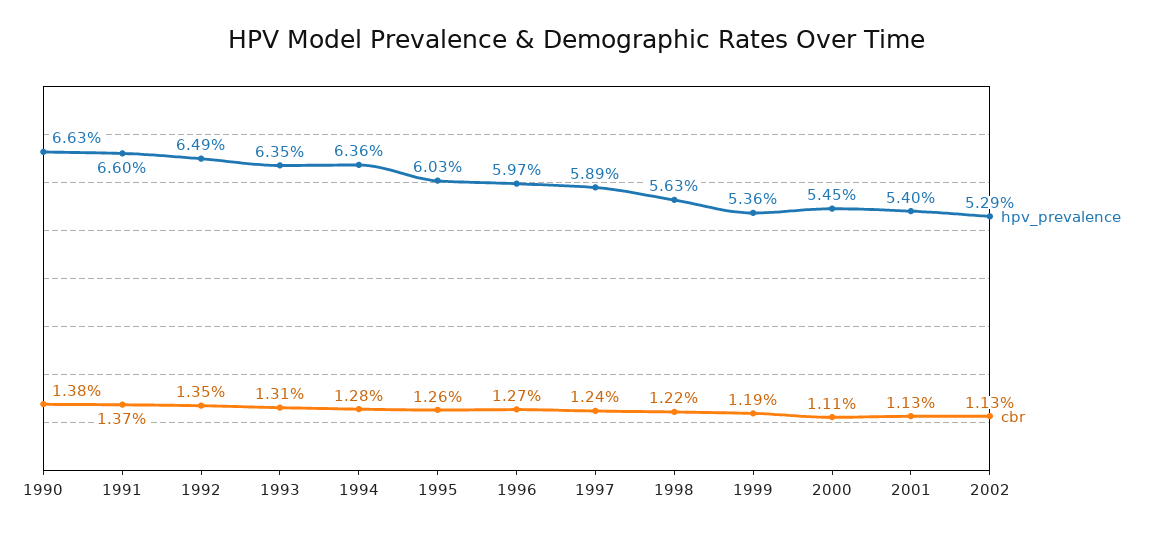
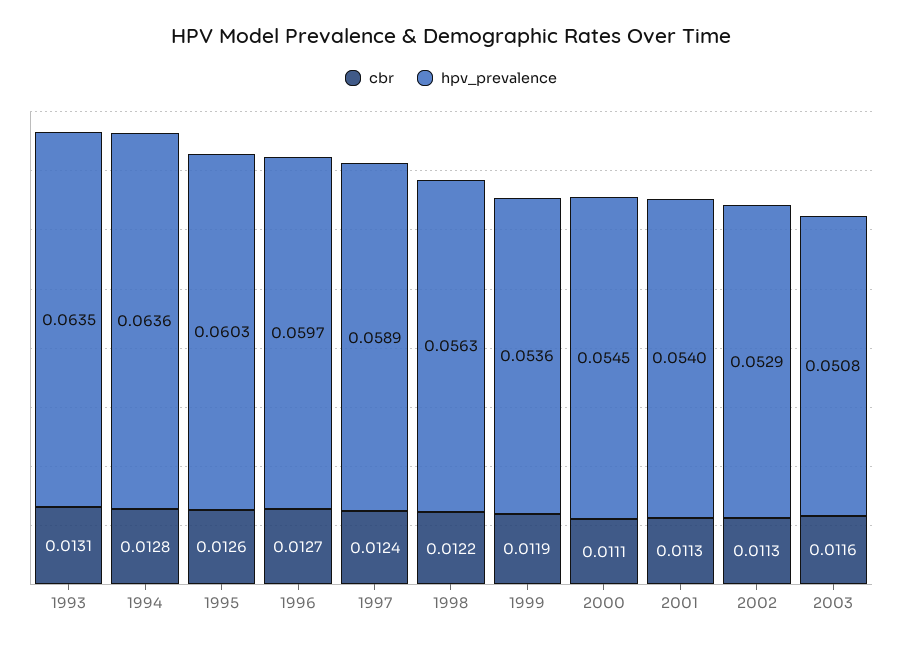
hpv_prevalence, 1990: 0.0663 -> none
cbr, 1990: 0.0138 -> none
hpv_prevalence, 1991: 0.066 -> none
cbr, 1991: 0.0137 -> none
hpv_prevalence, 1992: 0.0649 -> none
cbr, 1992: 0.0135 -> none
cbr, 2003: none -> 0.0116
hpv_prevalence, 2003: none -> 0.0508

